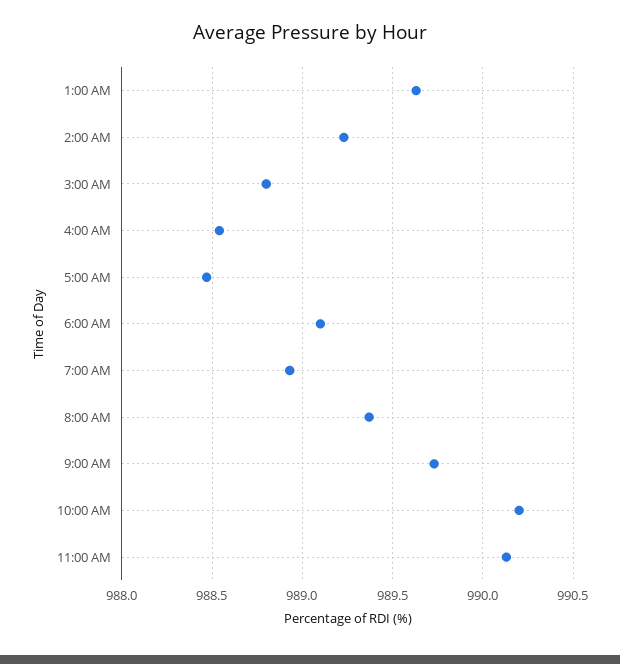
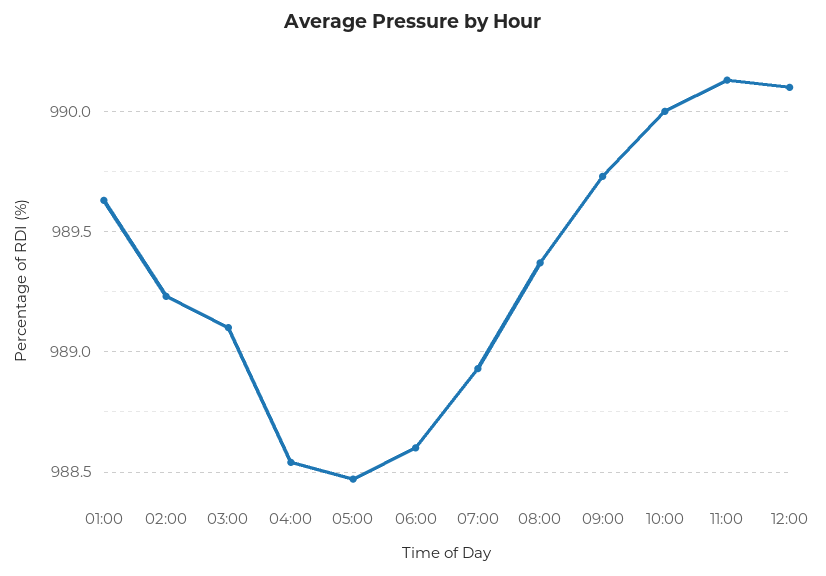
3:00 AM: 988.8 -> 989.1
6:00 AM: 989.1 -> 988.6
10:00 AM: 990.2 -> 990
12:00: none -> 990.1

